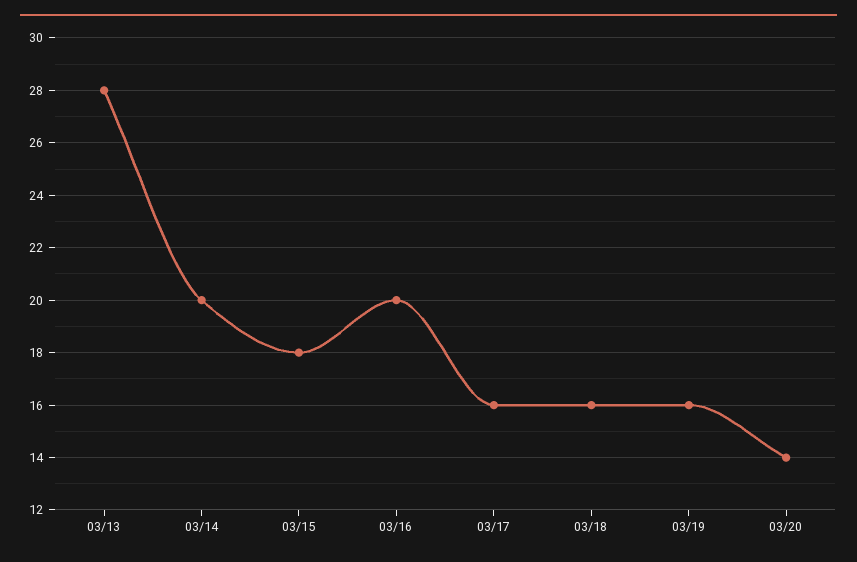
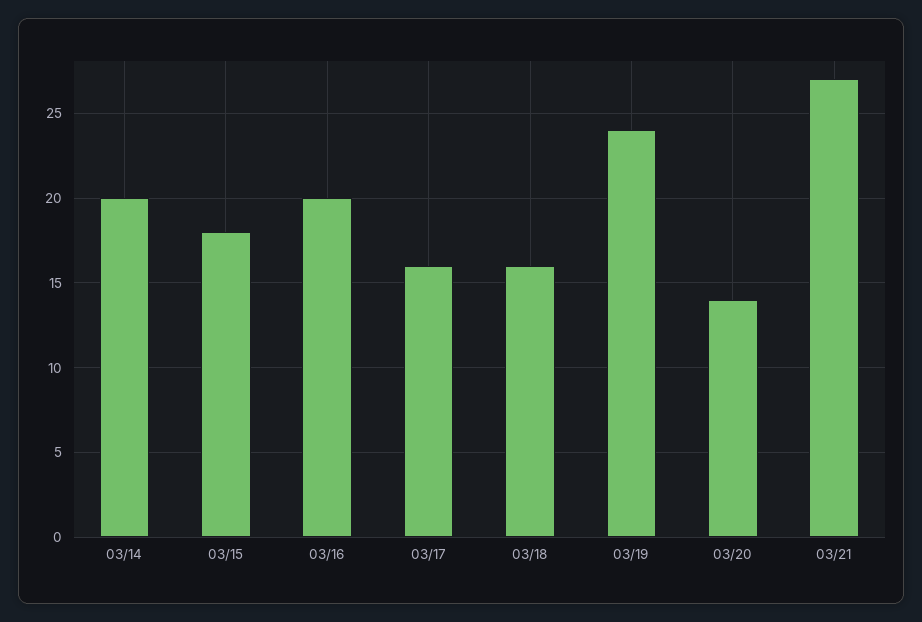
03/13: 28 -> none
03/19: 16 -> 24
03/21: none -> 27

